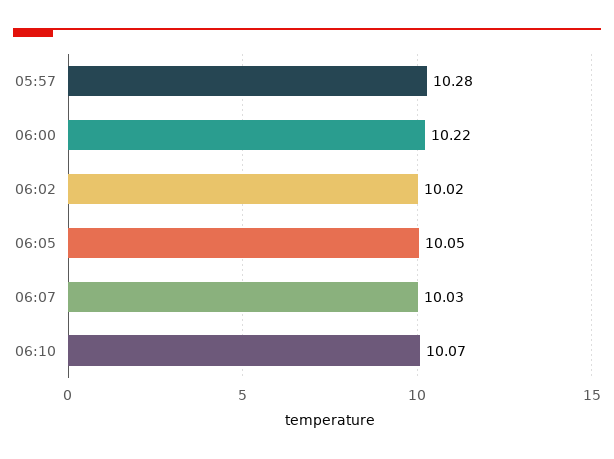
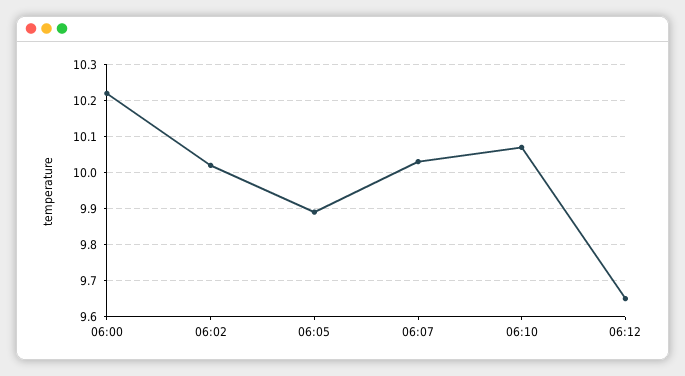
05:57: 10.28 -> none
06:05: 10.05 -> 9.9
06:12: none -> 9.65

